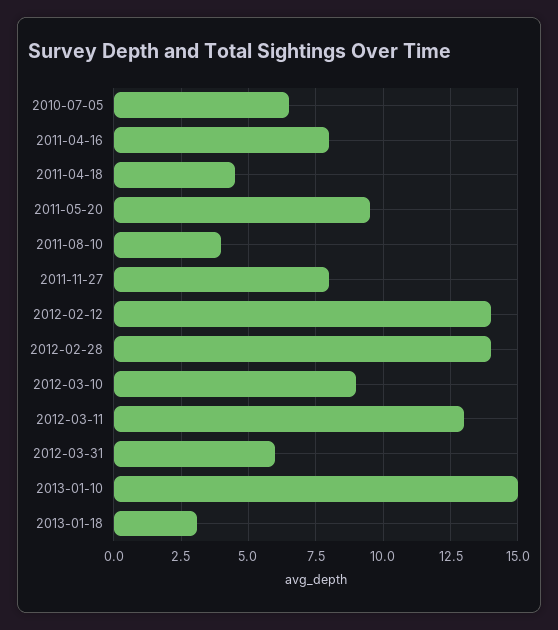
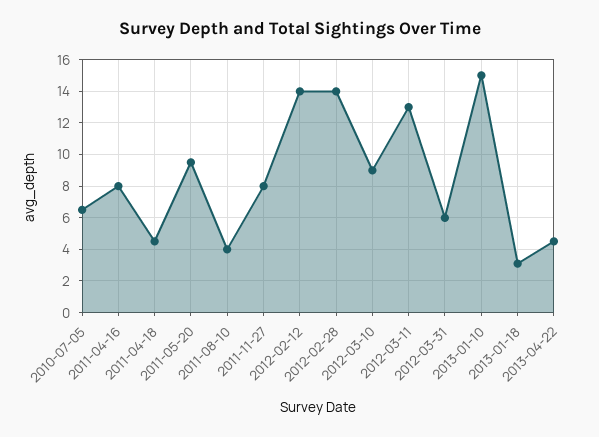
2013-04-22: none -> 4.5

